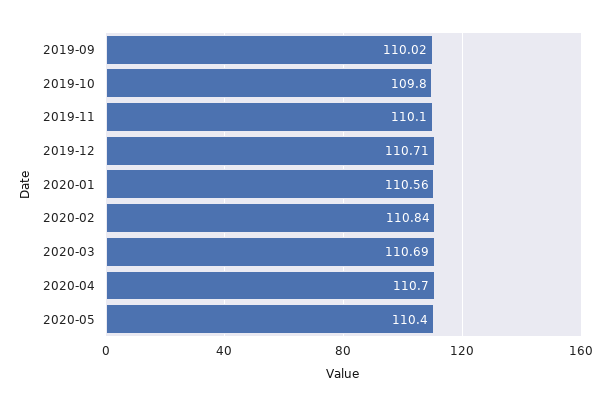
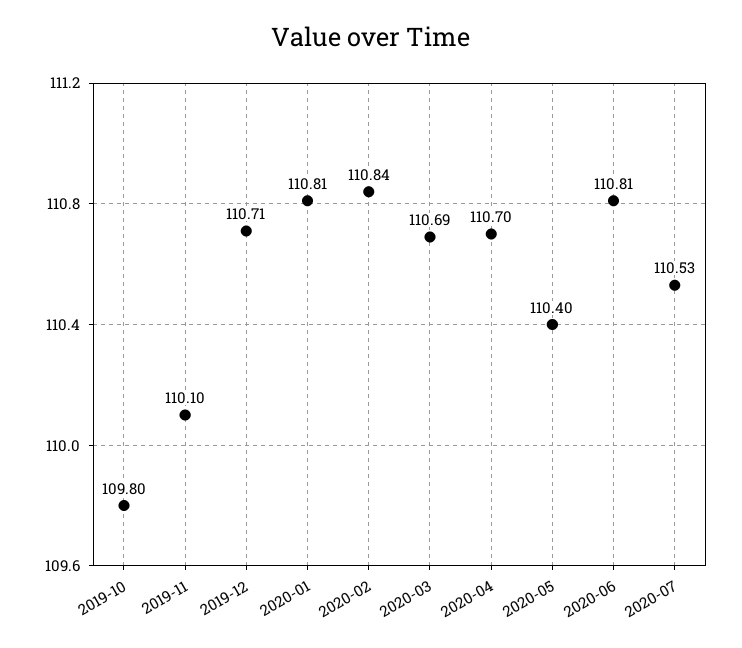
2019-09: 110.02 -> none
2020-01: 110.56 -> 110.81
2020-06: none -> 110.81
2020-07: none -> 110.53

